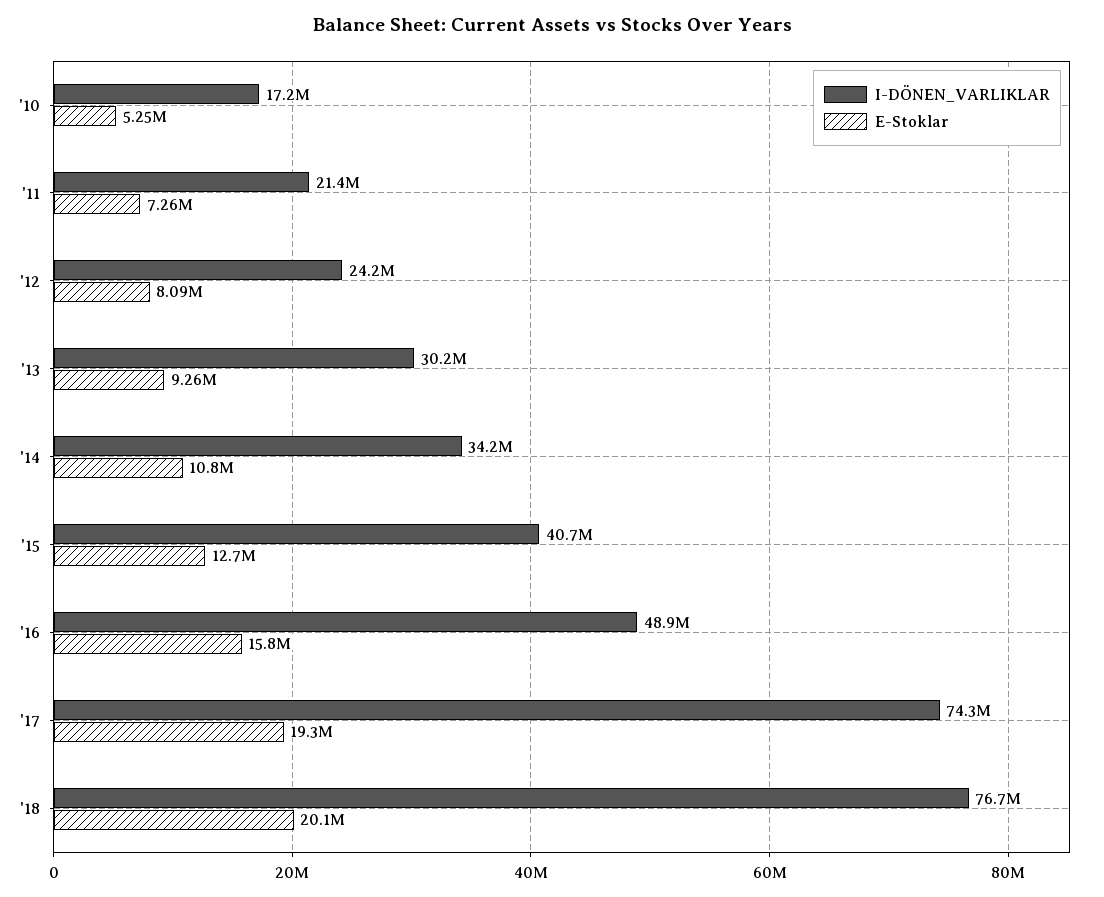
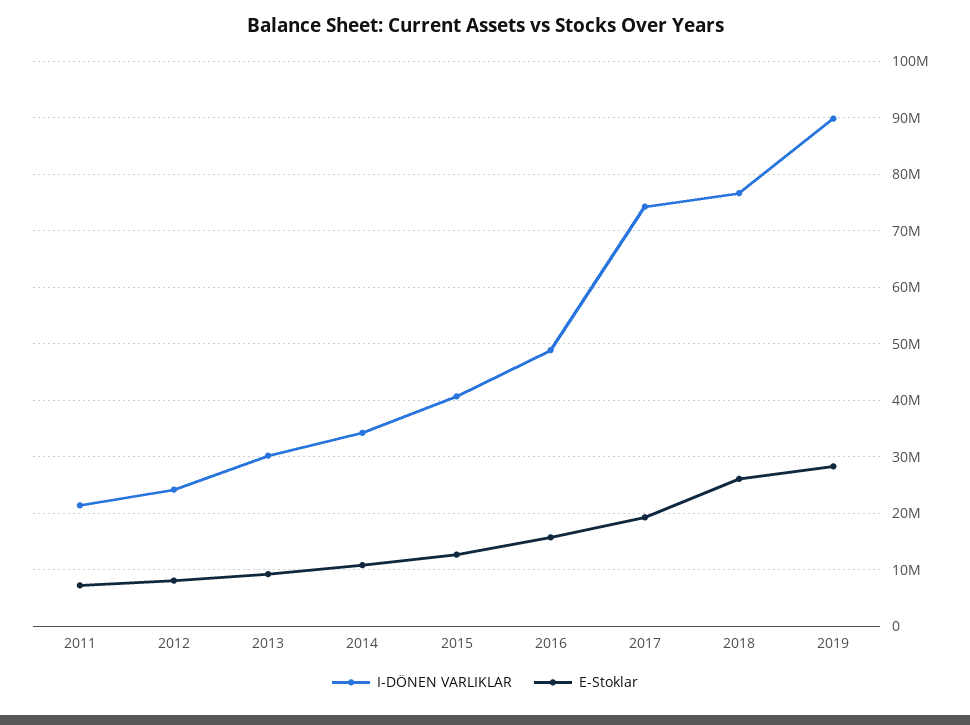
I-DÖNEN_VARLIKLAR, '10: 17200000 -> none
E-Stoklar, '10: 5250000 -> none
E-Stoklar, '18: 20100000 -> 26000000
I-DÖNEN_VARLIKLAR, 2019: none -> 90000000
E-Stoklar, 2019: none -> 28000000

